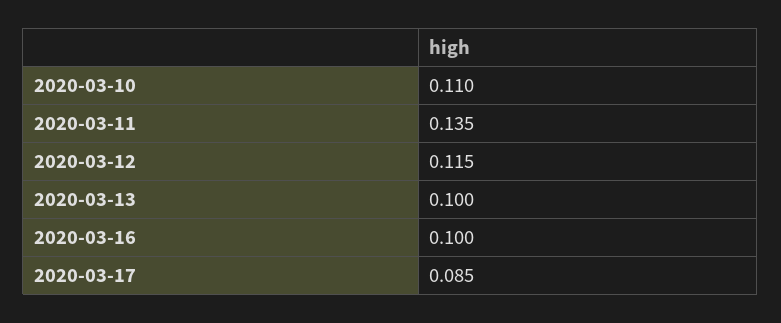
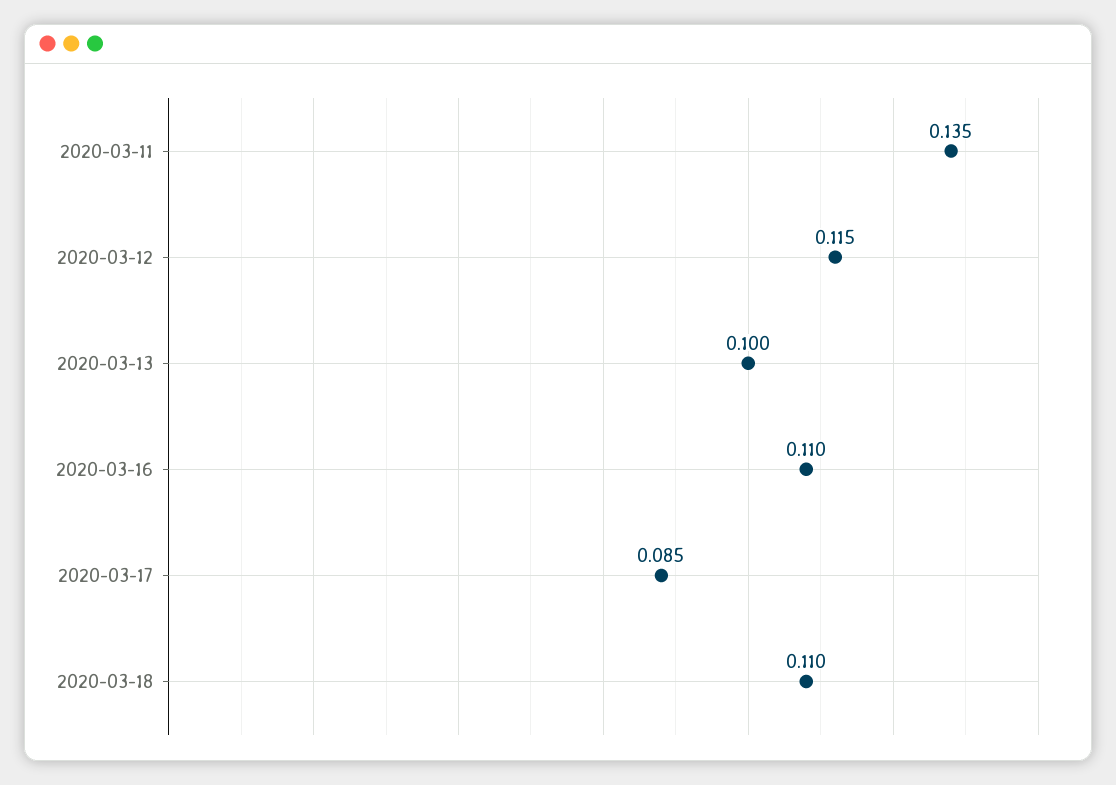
2020-03-10: 0.11 -> none
2020-03-16: 0.1 -> 0.11
2020-03-18: none -> 0.11

